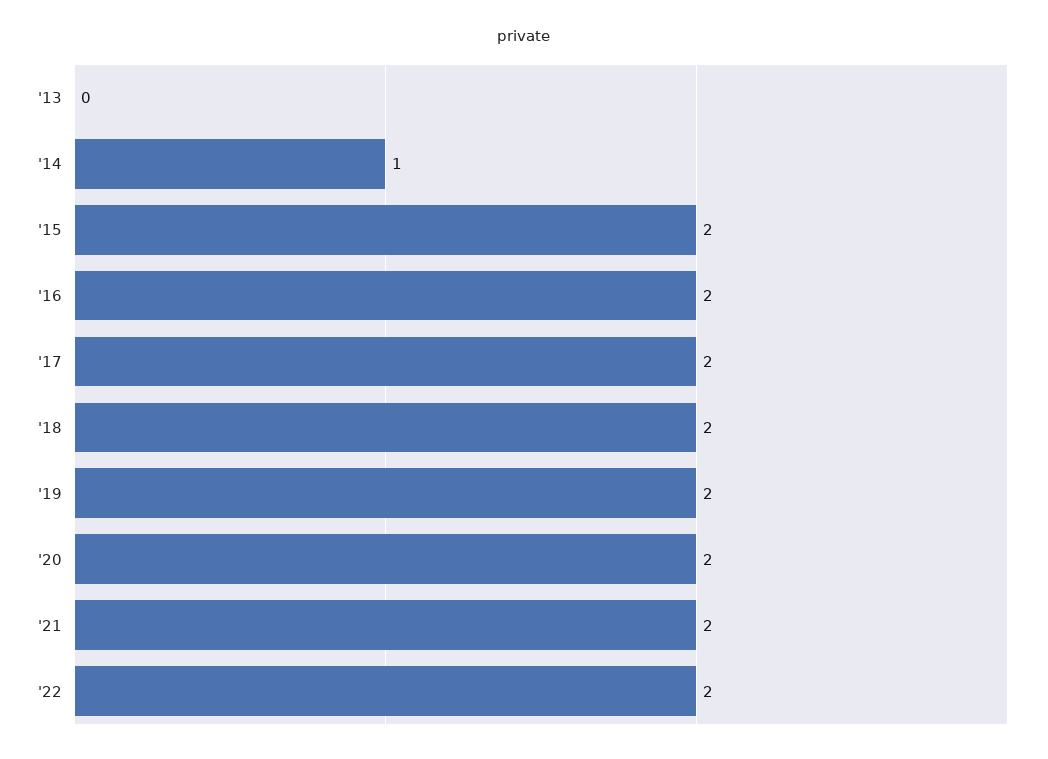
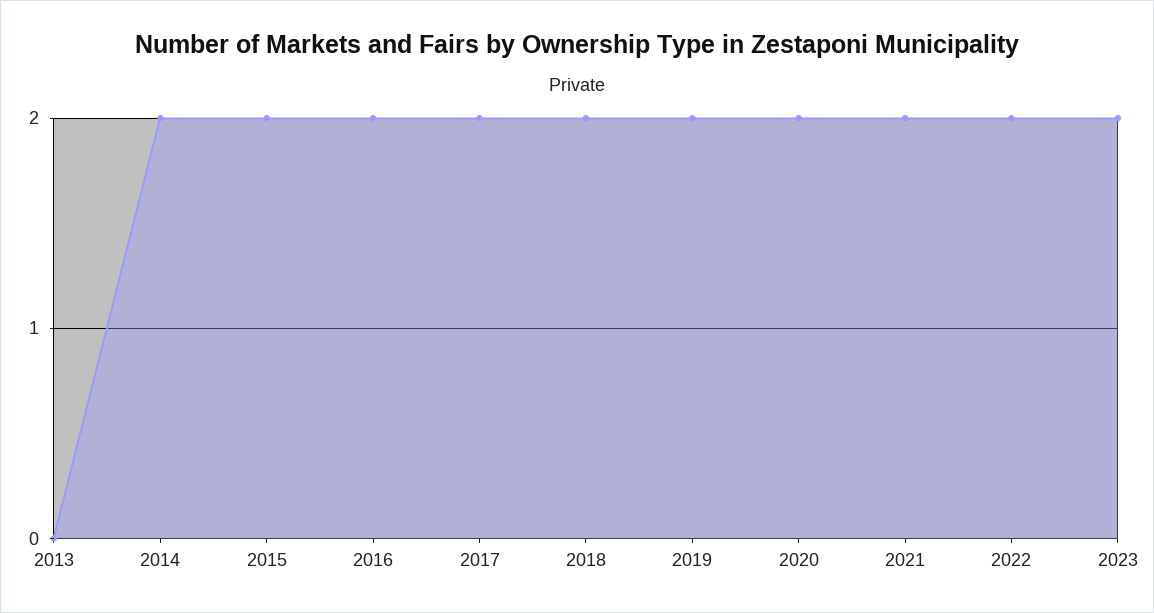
'14: 1 -> 2
2023: none -> 2

